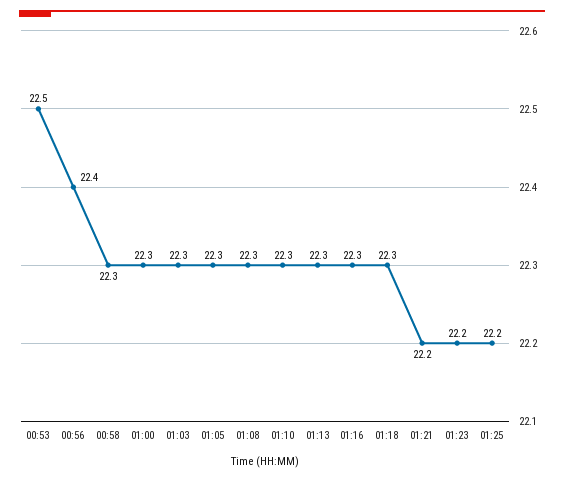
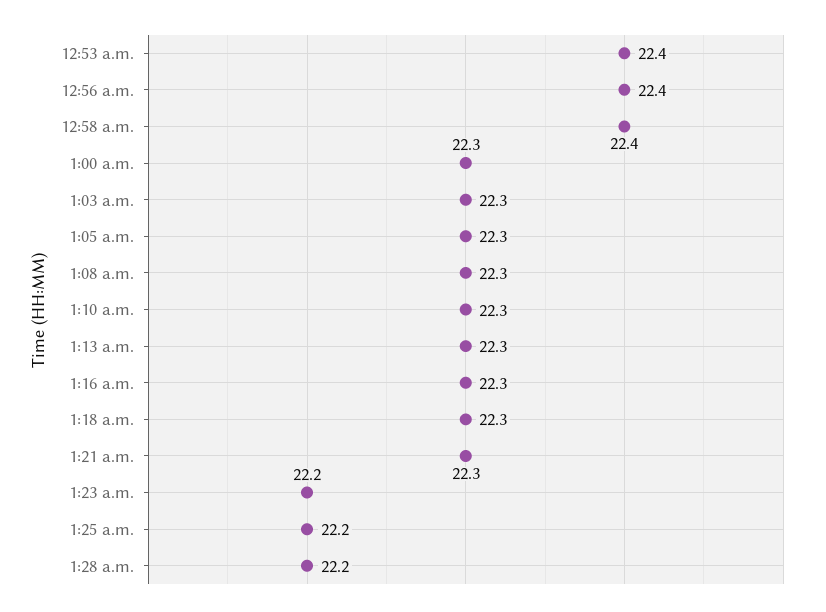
00:53: 22.5 -> 22.4
00:58: 22.3 -> 22.4
01:21: 22.2 -> 22.3
1:28 a.m.: none -> 22.2

